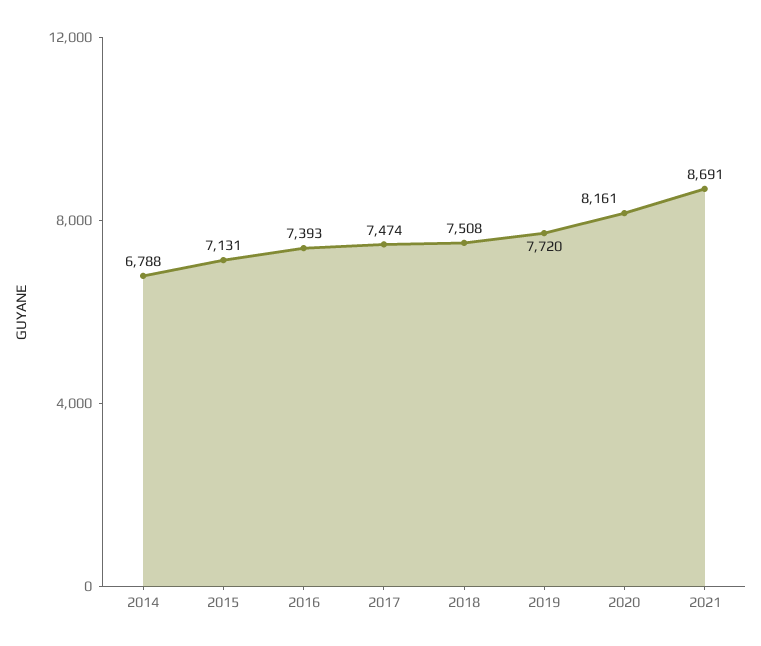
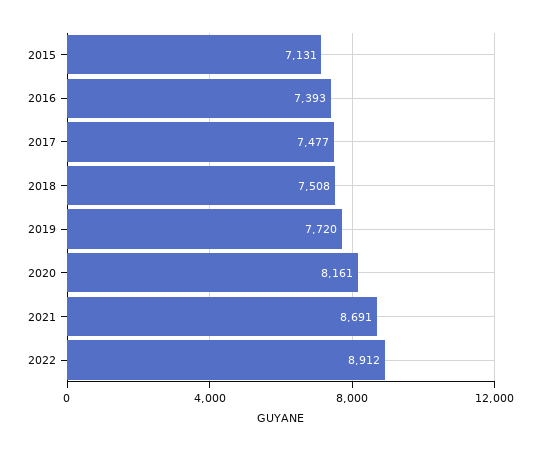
2014: 6788 -> none
2017: 7474 -> 7477
2022: none -> 8912

